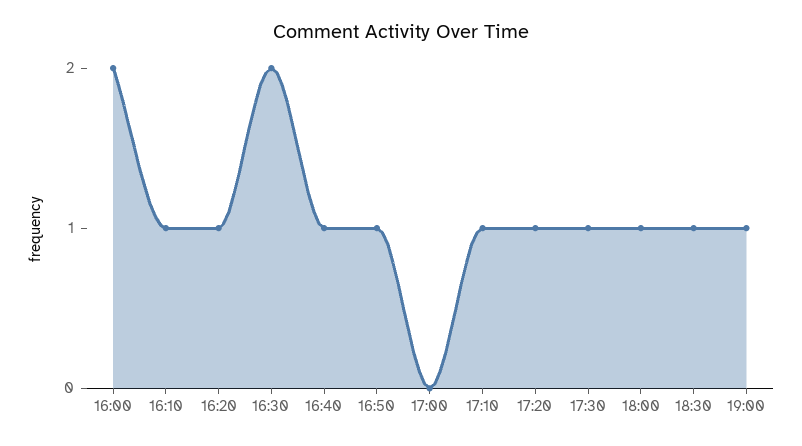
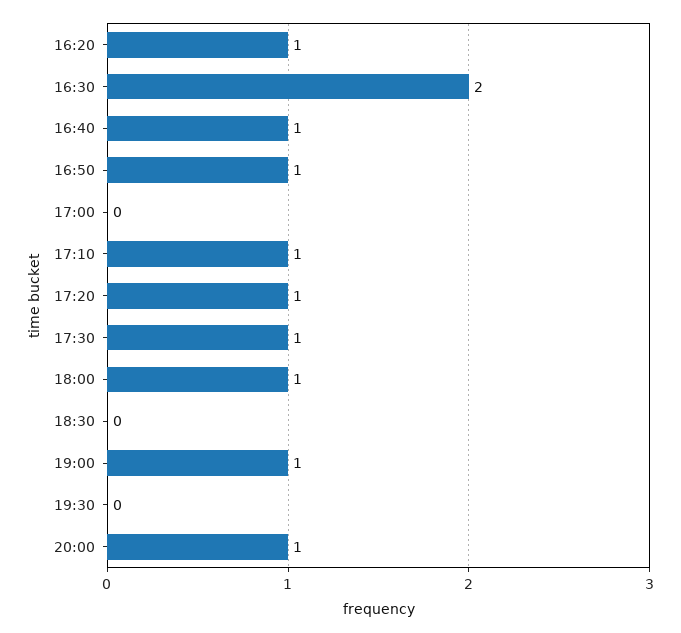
16:00: 2 -> none
16:10: 1 -> none
18:30: 1 -> 0
19:30: none -> 0
20:00: none -> 1

